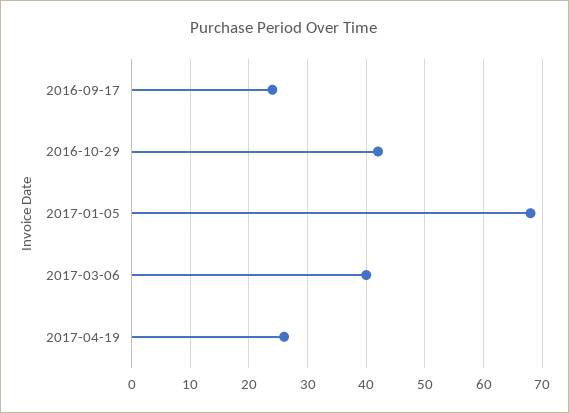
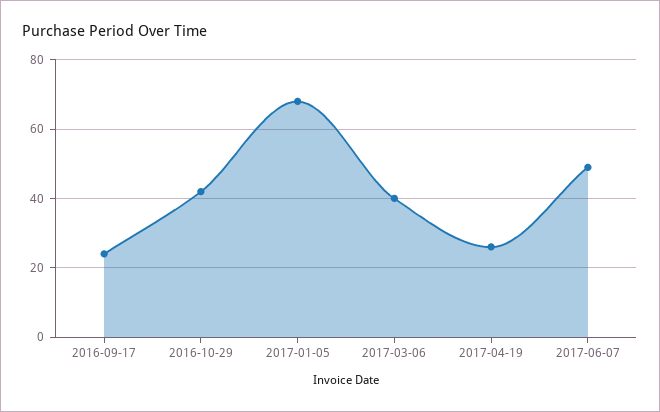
2017-06-07: none -> 50

